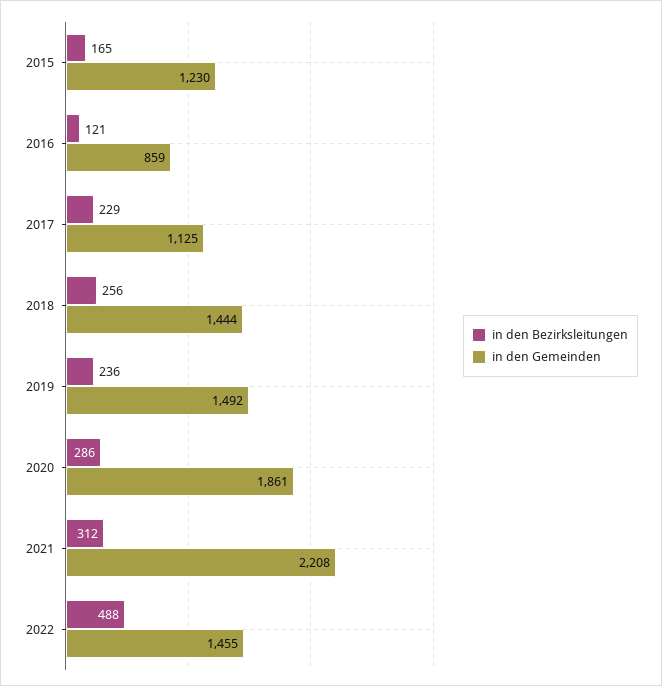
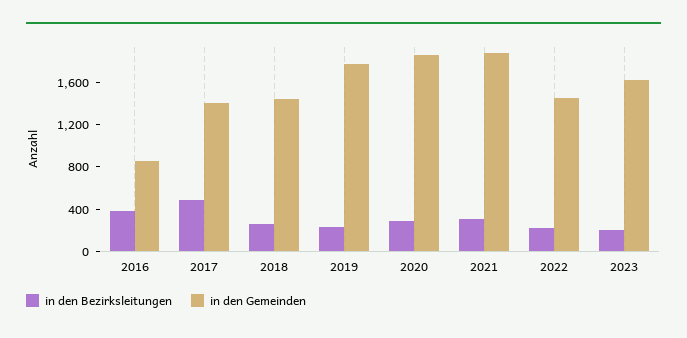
in den Bezirksleitungen, 2015: 165 -> none
in den Gemeinden, 2015: 1230 -> none
in den Bezirksleitungen, 2016: 121 -> 400
in den Bezirksleitungen, 2017: 229 -> 500
in den Gemeinden, 2017: 1125 -> 1400
in den Gemeinden, 2019: 1492 -> 1800
in den Gemeinden, 2021: 2208 -> 1900
in den Bezirksleitungen, 2022: 488 -> 200
in den Bezirksleitungen, 2023: none -> 200
in den Gemeinden, 2023: none -> 1600

